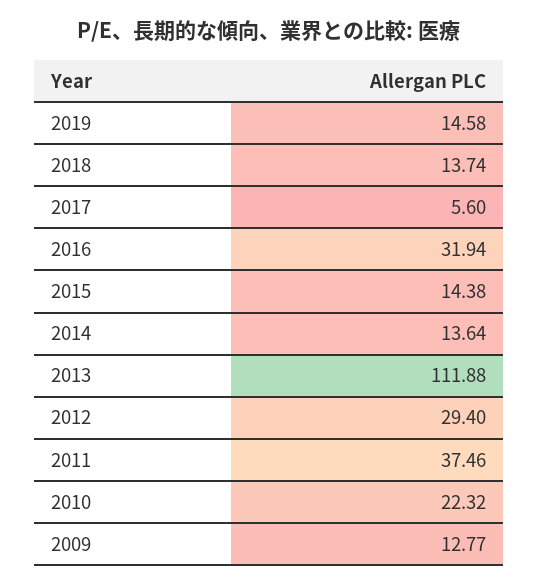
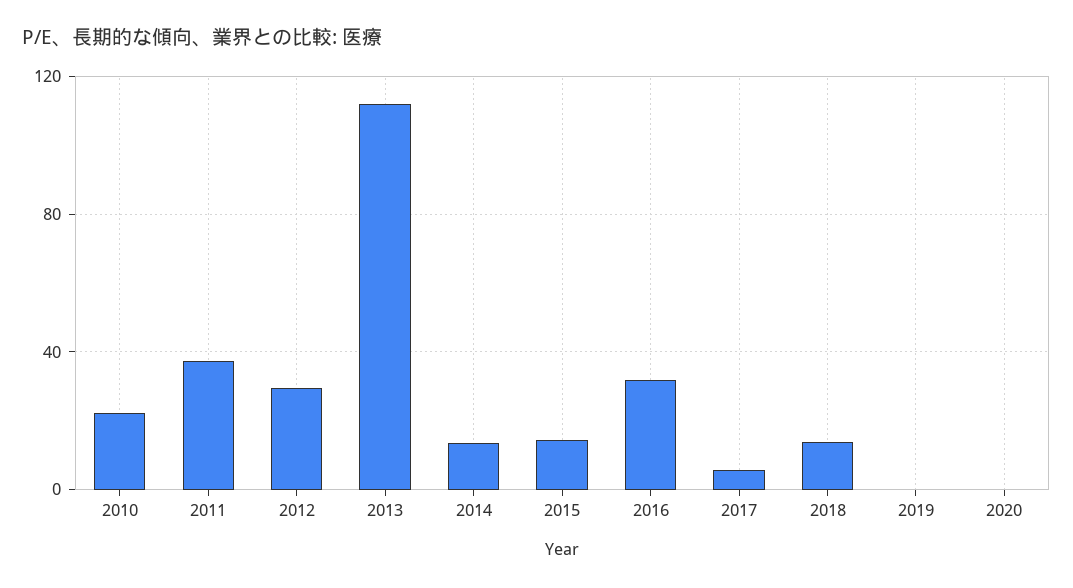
2019: 14.58 -> 0
2009: 12.77 -> none
2020: none -> 0

